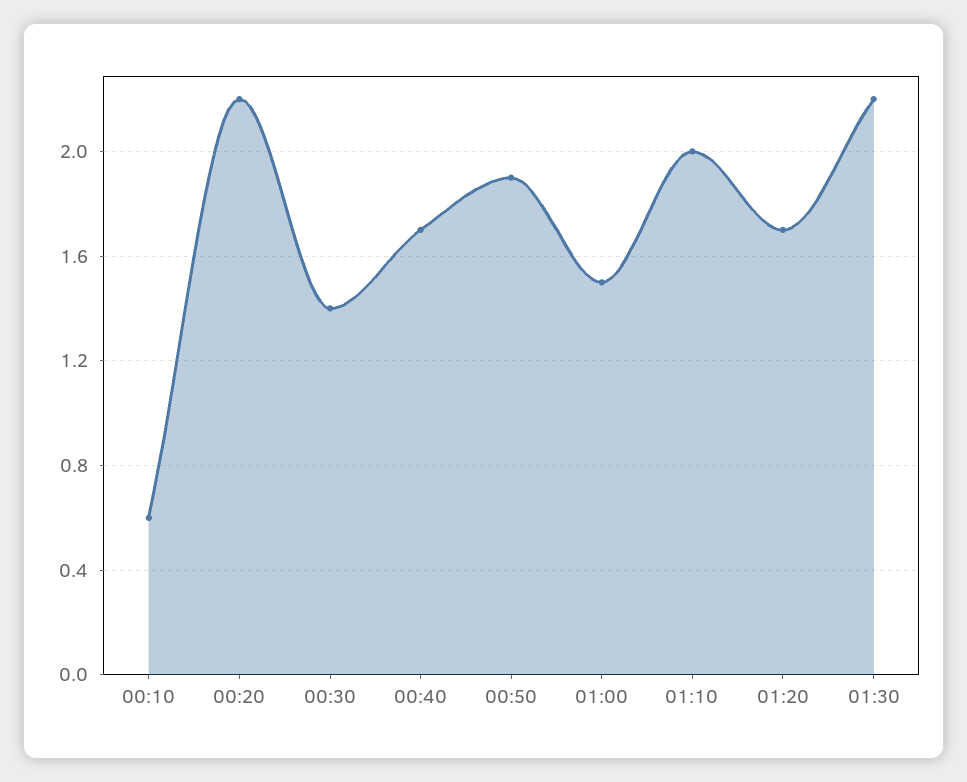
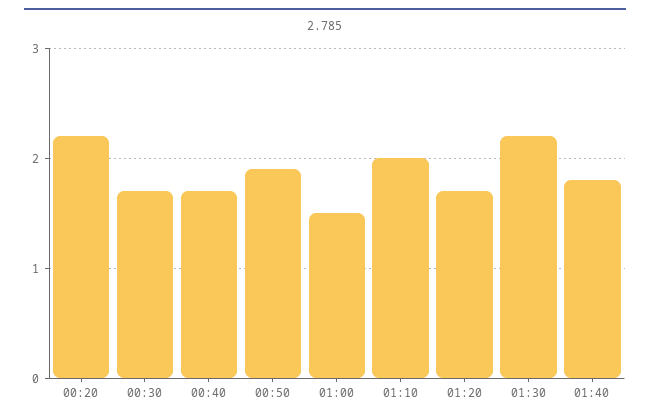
00:10: 0.6 -> none
00:30: 1.4 -> 1.7
01:40: none -> 1.8

